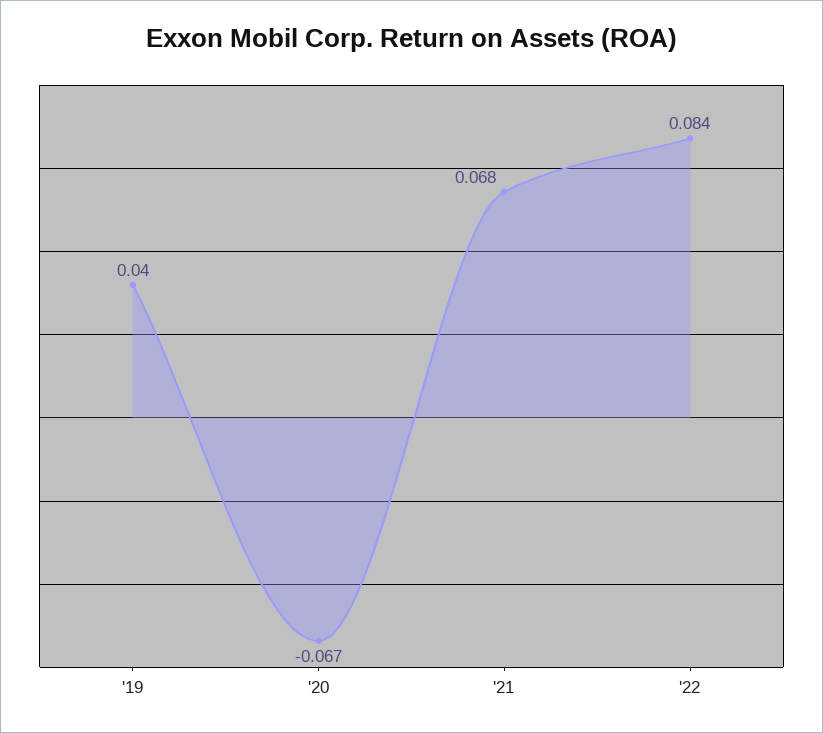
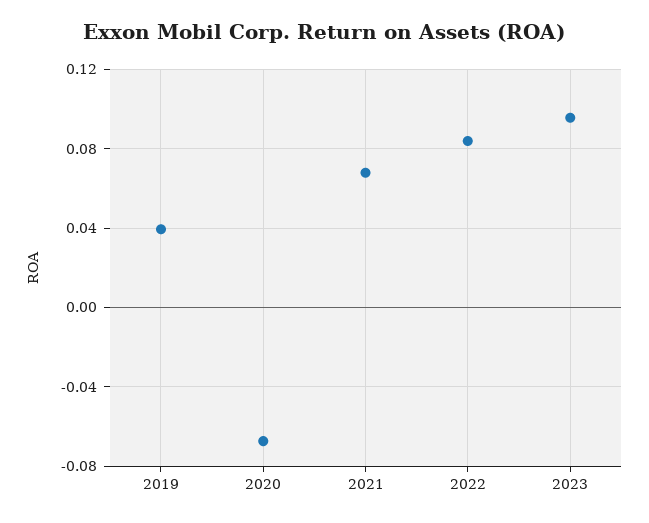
2023: none -> 0.095

